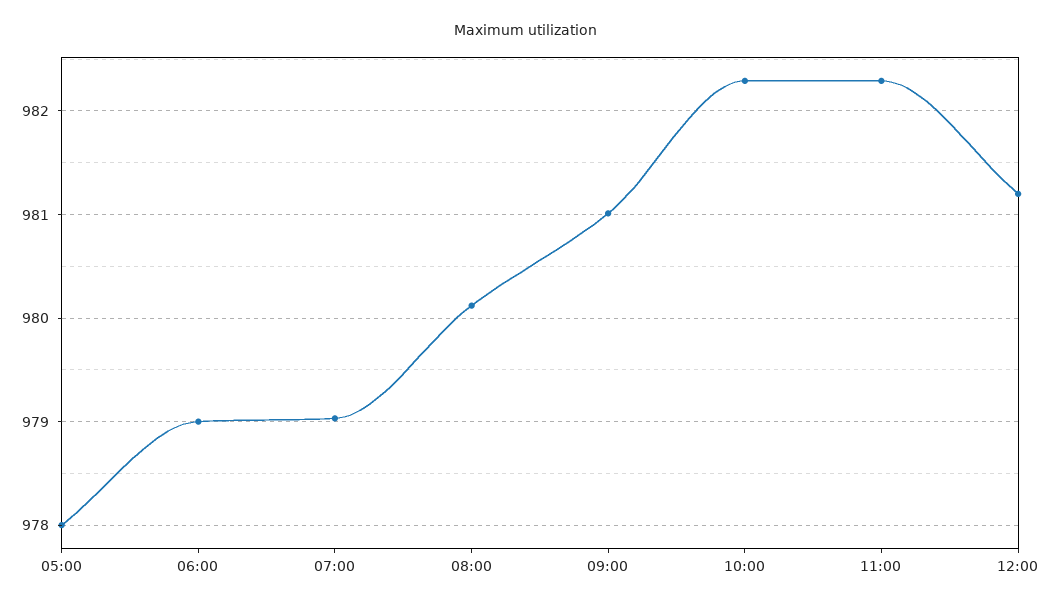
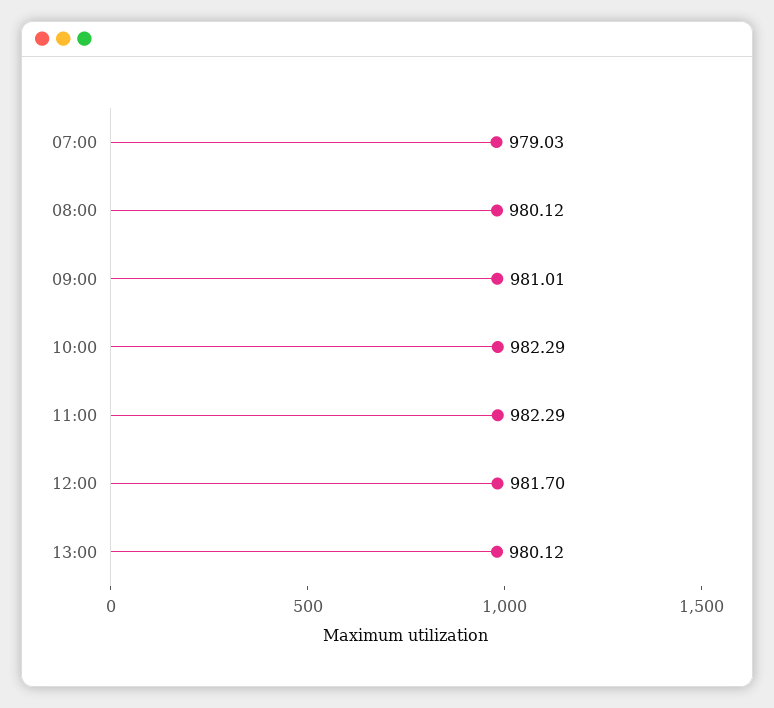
05:00: 978 -> none
06:00: 979 -> none
12:00: 981.2 -> 981.7
13:00: none -> 980.12

